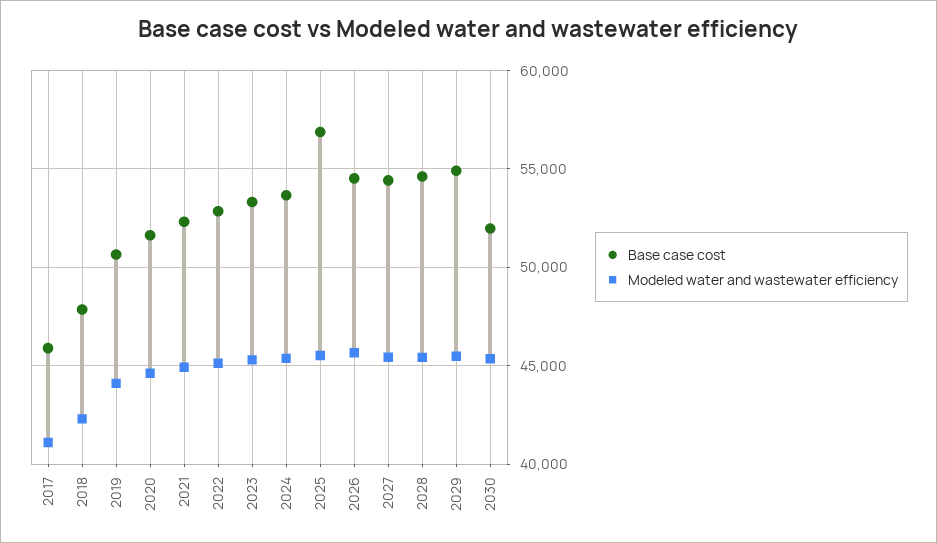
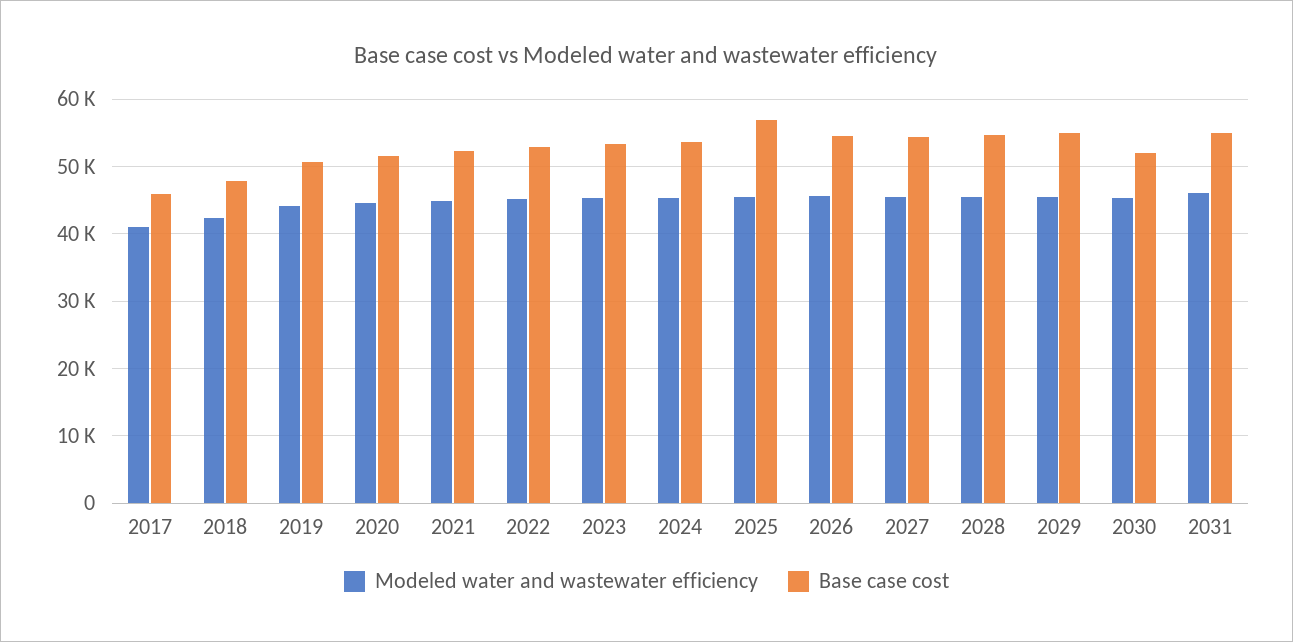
Modeled water and wastewater efficiency, 2031: none -> 46000
Base case cost, 2031: none -> 55000

